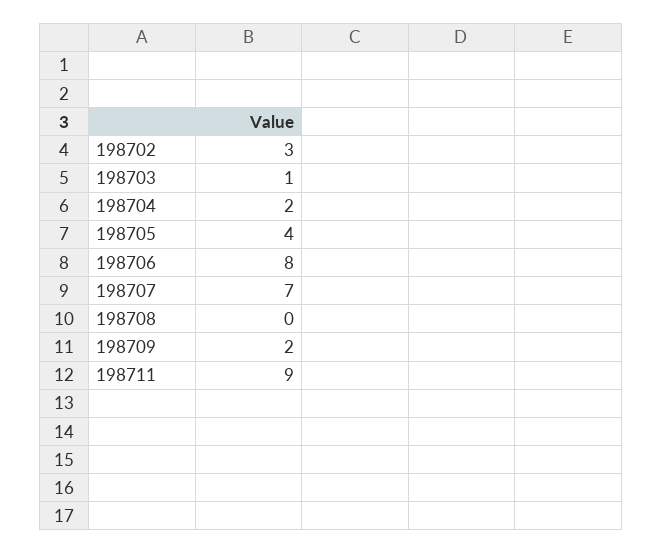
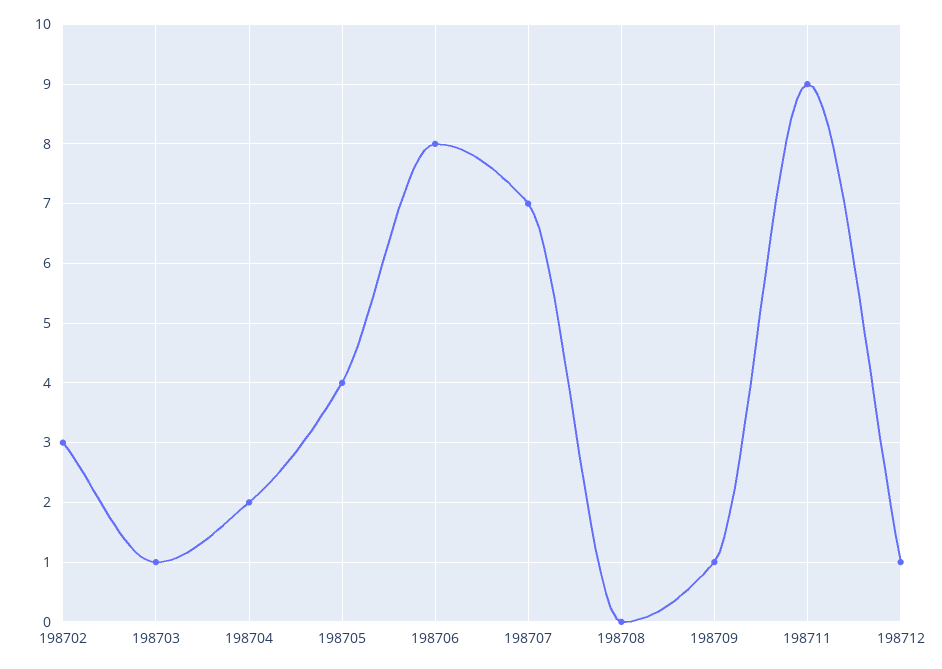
198709: 2 -> 1
198712: none -> 1

